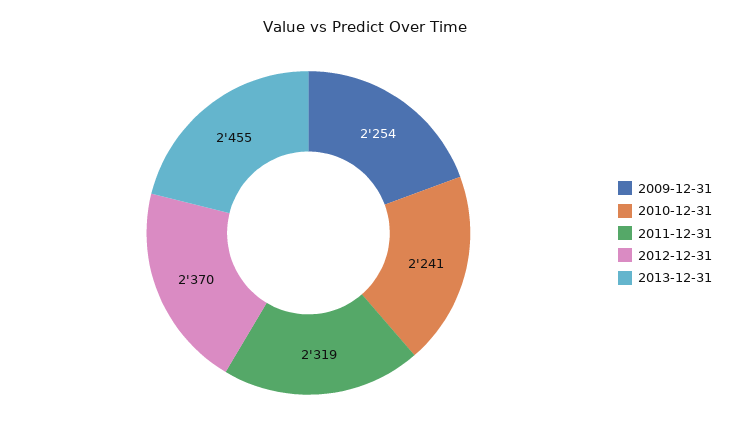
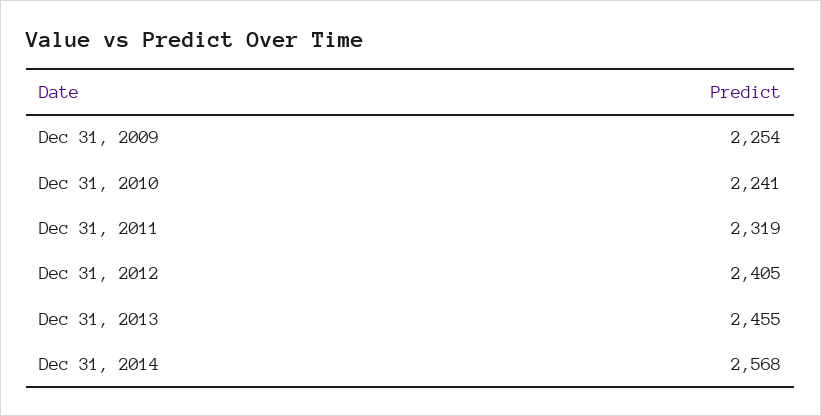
2012-12-31: 2370 -> 2405
Dec 31, 2014: none -> 2568

